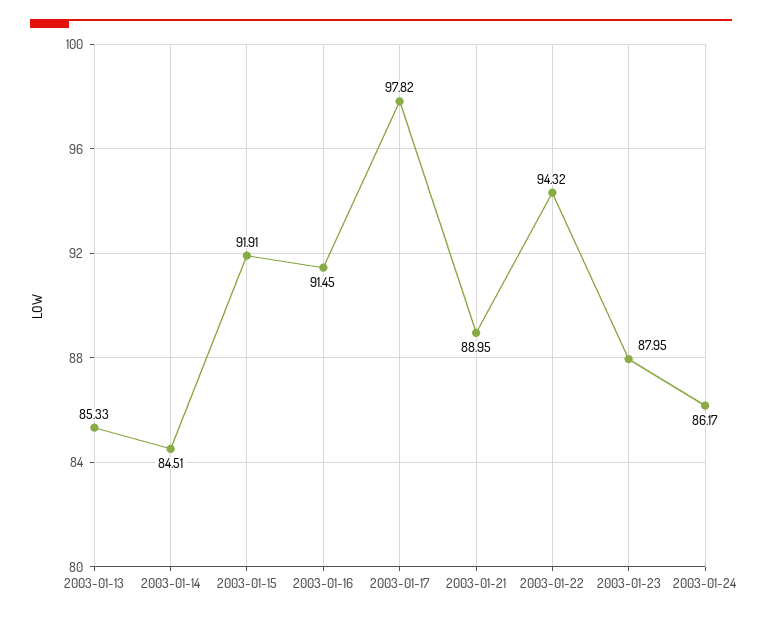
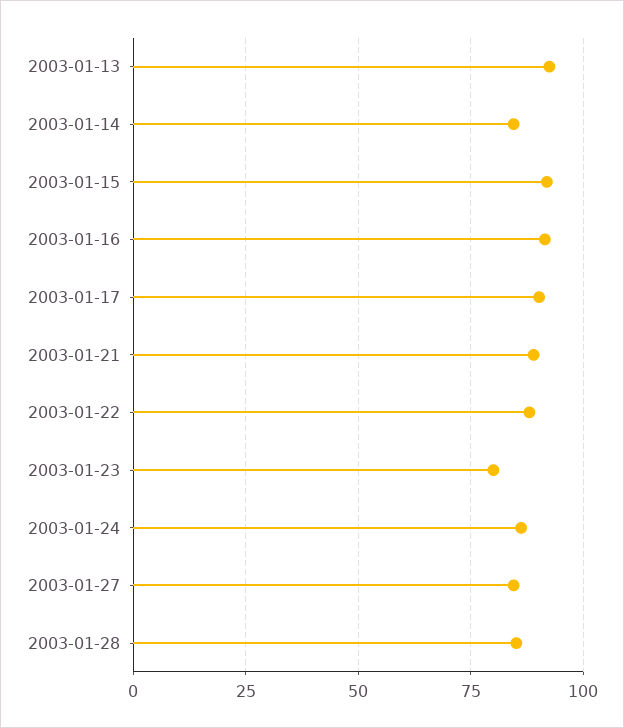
2003-01-13: 85.33 -> 92.5
2003-01-17: 97.82 -> 90
2003-01-22: 94.32 -> 87.5
2003-01-23: 87.95 -> 80
2003-01-27: none -> 85
2003-01-28: none -> 85

